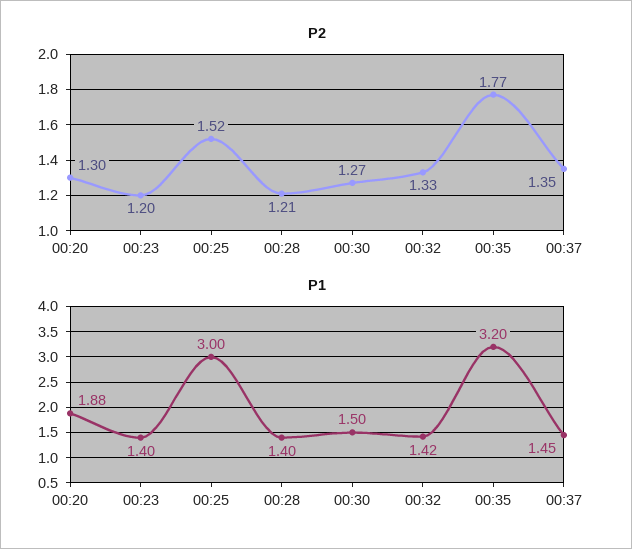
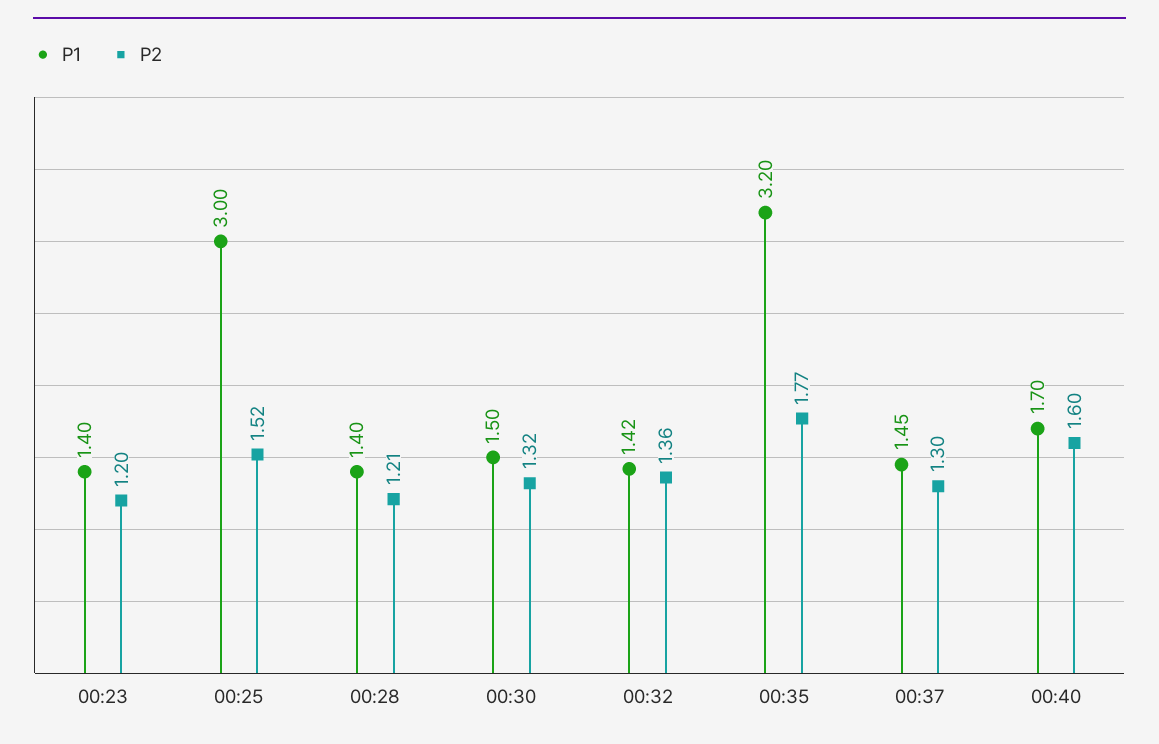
P2, 00:20: 1.3 -> none
P2, 00:30: 1.27 -> 1.32
P2, 00:32: 1.33 -> 1.36
P2, 00:37: 1.35 -> 1.3
P1, 00:20: 1.88 -> none
P1, 00:40: none -> 1.7
P2, 00:40: none -> 1.6

